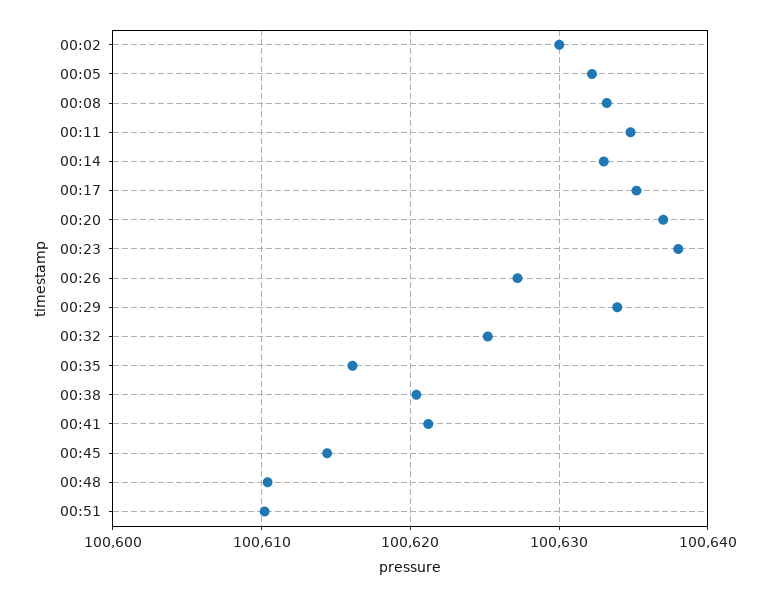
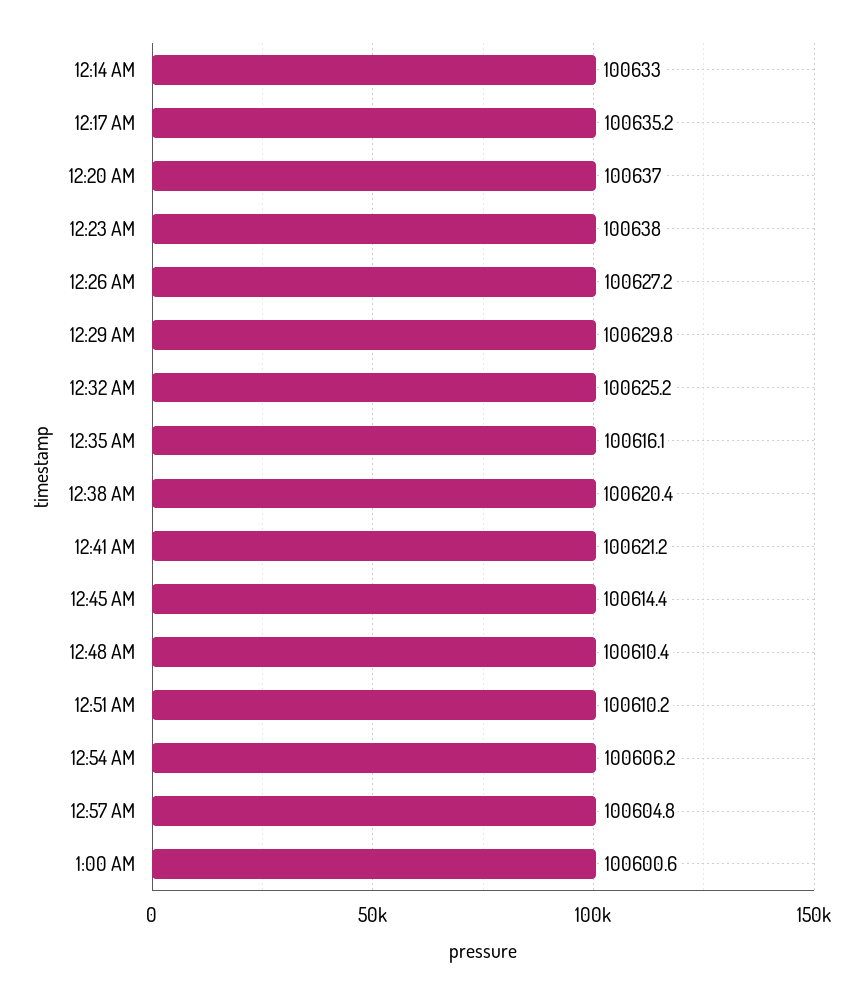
00:02: 100630 -> none
00:05: 100632 -> none
00:08: 100633 -> none
00:11: 100635 -> none
00:29: 100634 -> 100629.8
12:54 AM: none -> 100606.2
12:57 AM: none -> 100604.8
1:00 AM: none -> 100600.6

